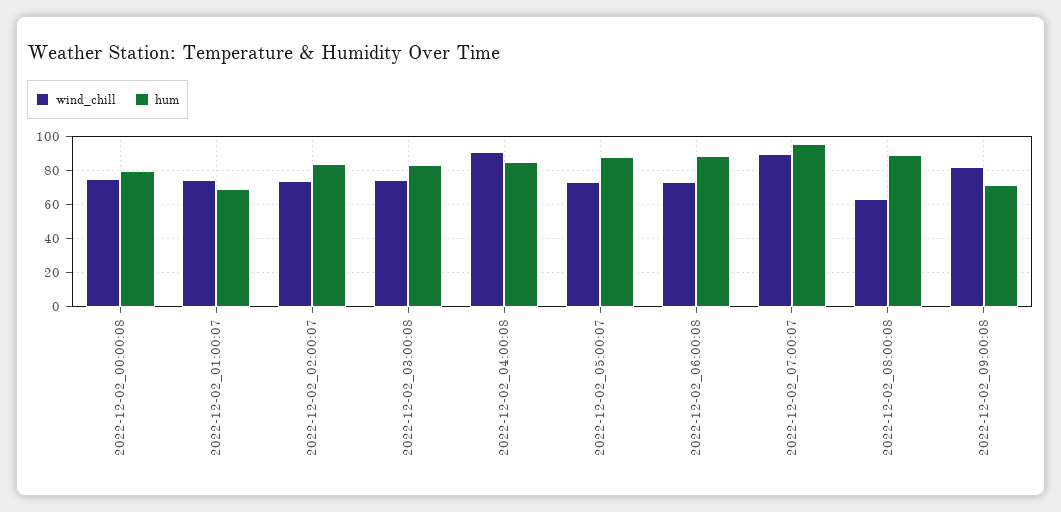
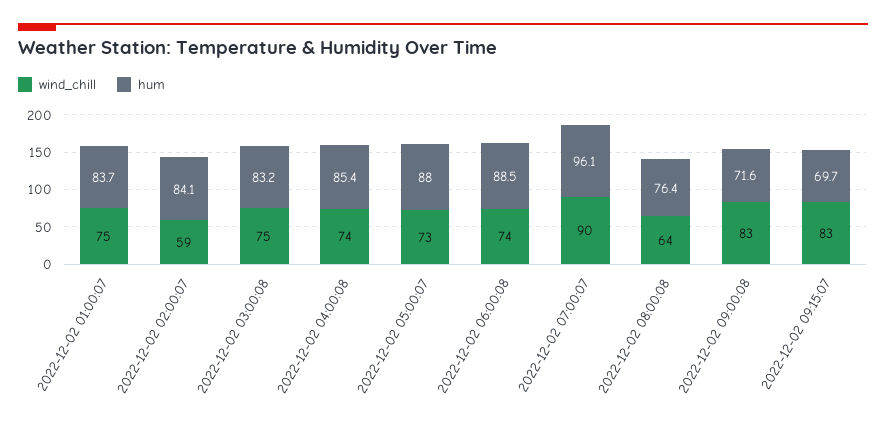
wind_chill, 2022-12-02_00:00:08: 75 -> none
hum, 2022-12-02_00:00:08: 80 -> none
hum, 2022-12-02_01:00:07: 70 -> 83.7
wind_chill, 2022-12-02_02:00:07: 75 -> 59
wind_chill, 2022-12-02_04:00:08: 90 -> 74
hum, 2022-12-02_08:00:08: 90 -> 76.4
wind_chill, 2022-12-02 09:15:07: none -> 83
hum, 2022-12-02 09:15:07: none -> 69.7

